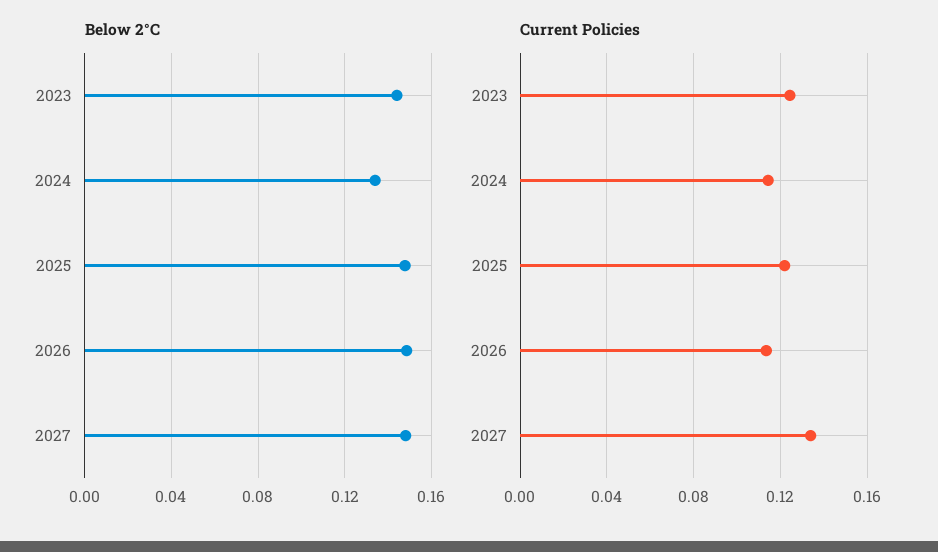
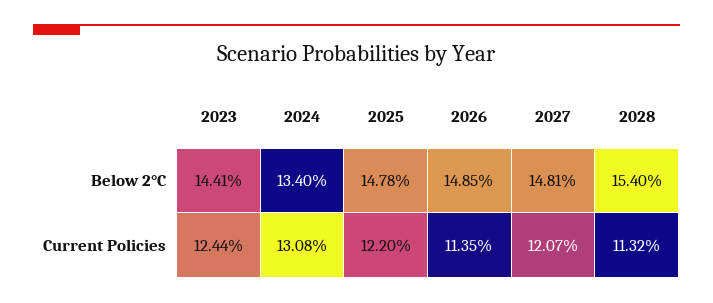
Current Policies, 2024: 0.115 -> 0.1308
Current Policies, 2027: 0.135 -> 0.1207
Below 2°C, 2028: none -> 0.154
Current Policies, 2028: none -> 0.1132

